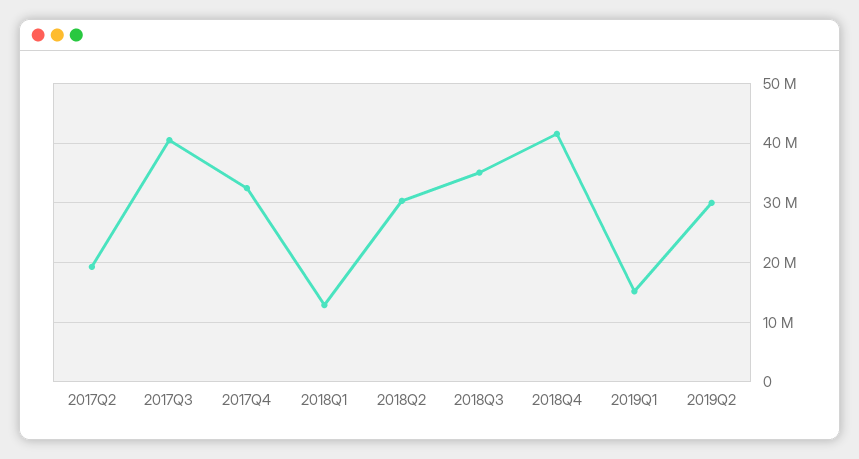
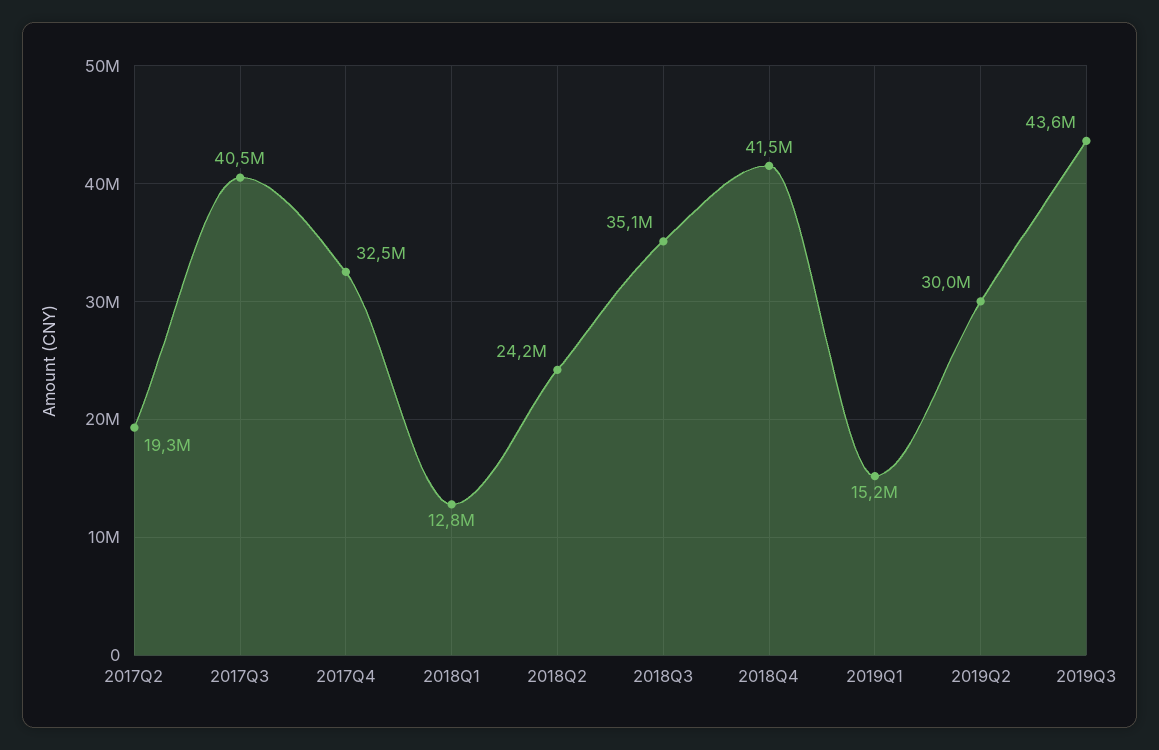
2018Q2: 30000000 -> 24200000
2019Q3: none -> 43600000

